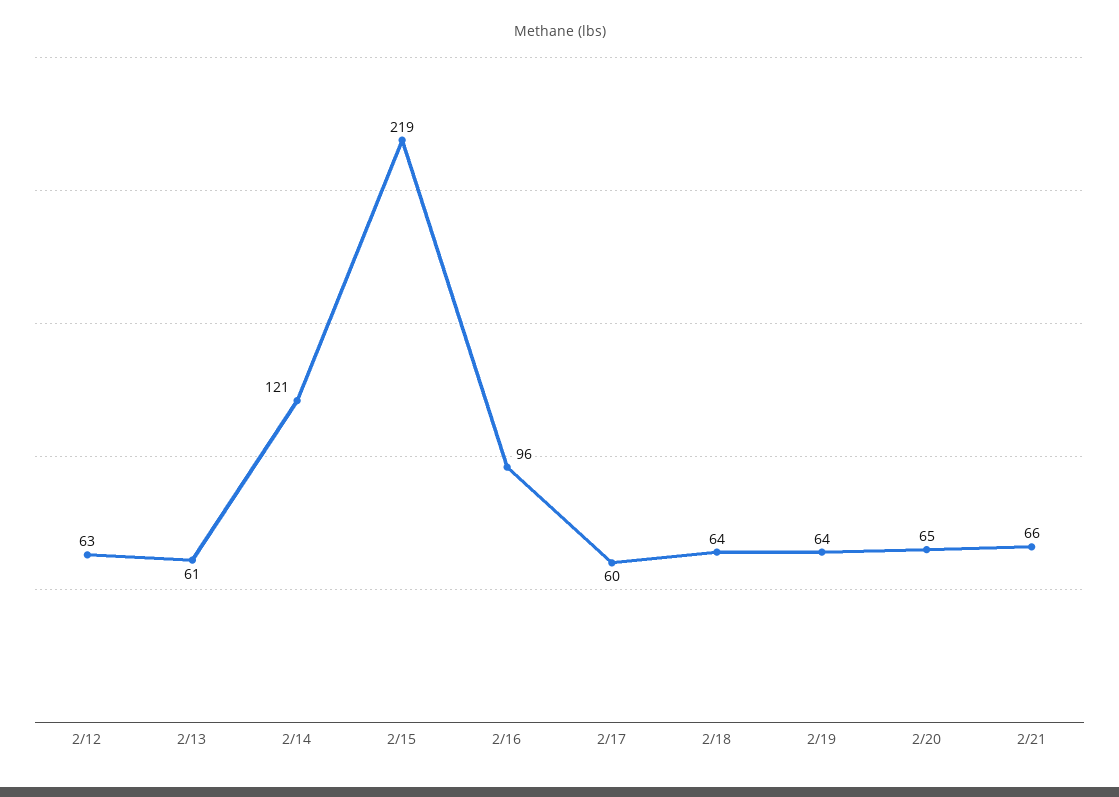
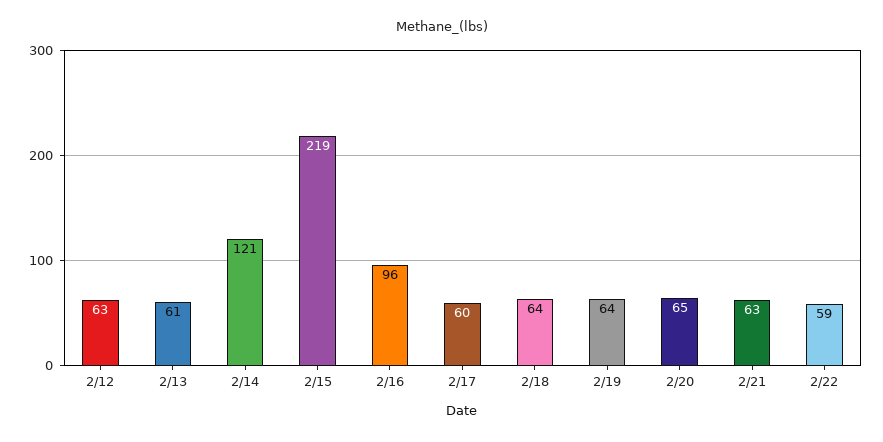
2/21: 66 -> 63
2/22: none -> 59

